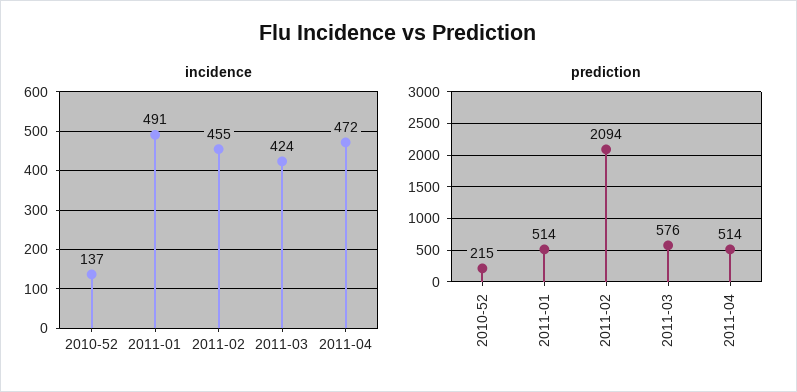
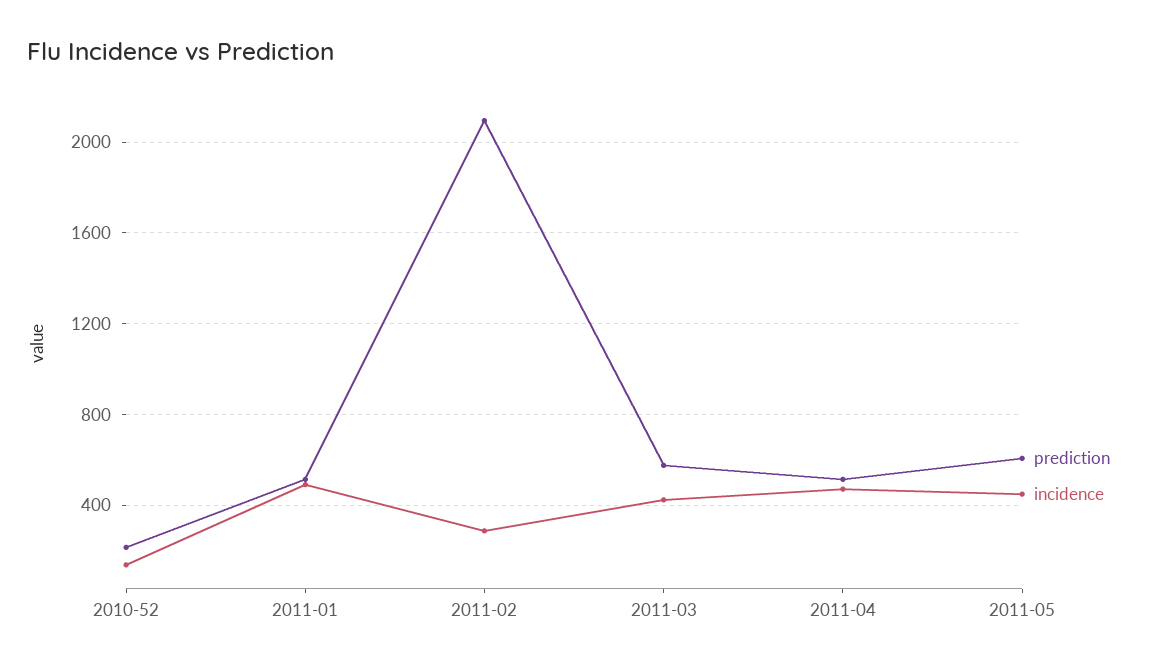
incidence, 2011-02: 455 -> 300
prediction, 2011-05: none -> 600
incidence, 2011-05: none -> 450

